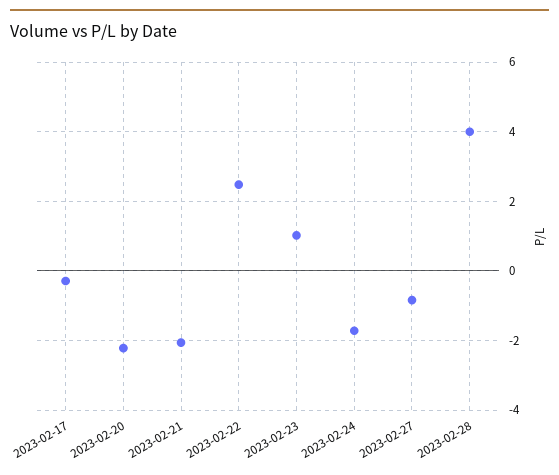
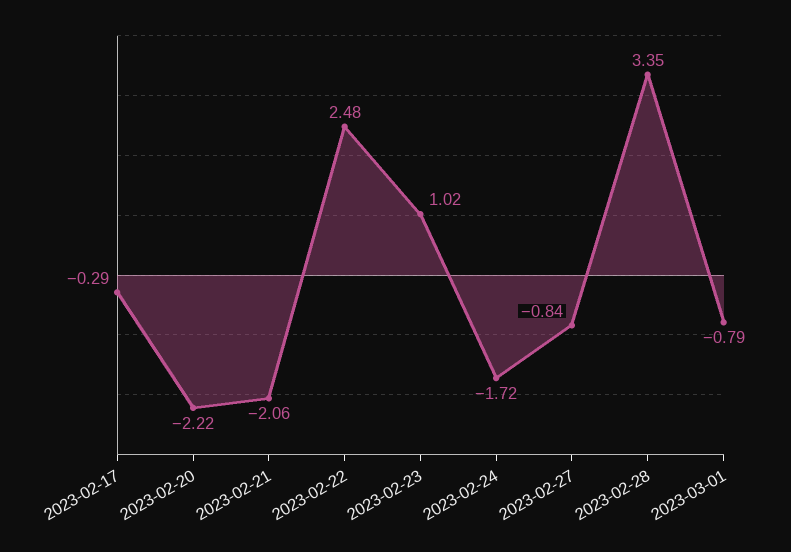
2023-02-28: 4 -> 3.35
2023-03-01: none -> -0.79

